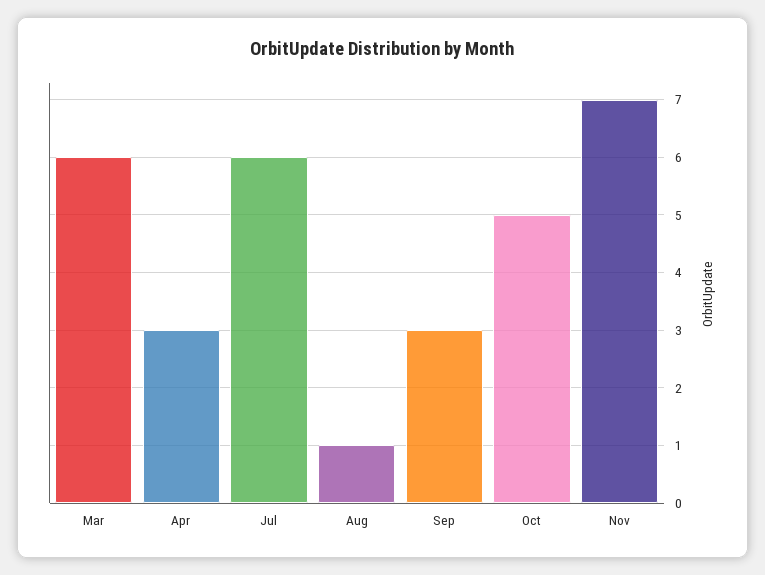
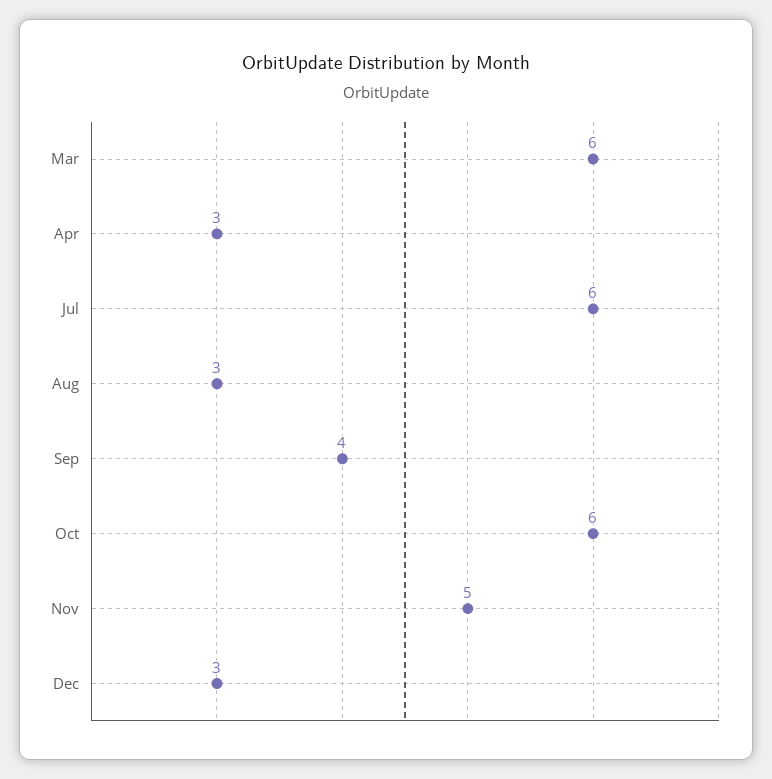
Aug: 1 -> 3
Sep: 3 -> 4
Oct: 5 -> 6
Nov: 7 -> 5
Dec: none -> 3

